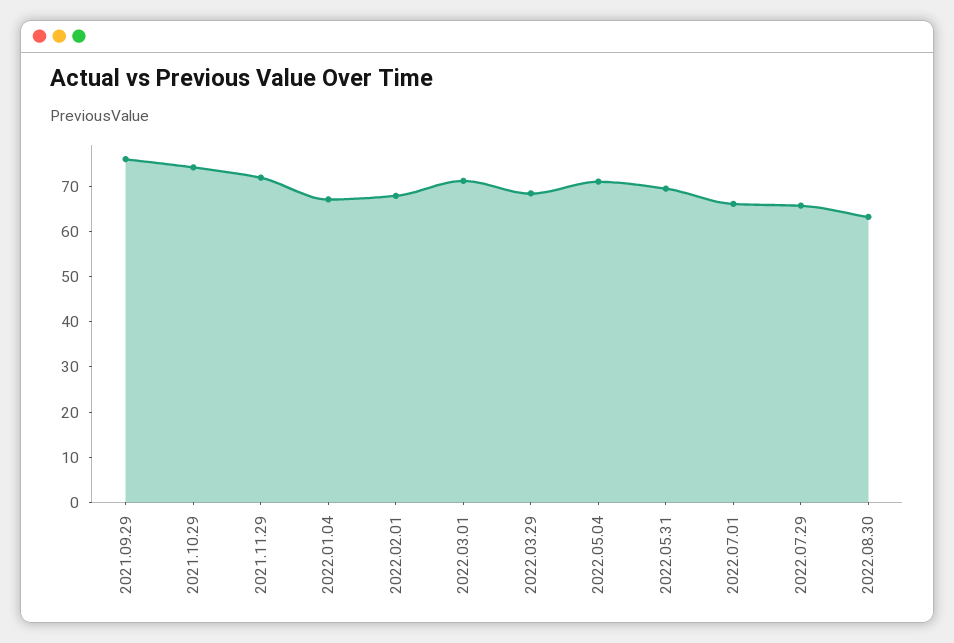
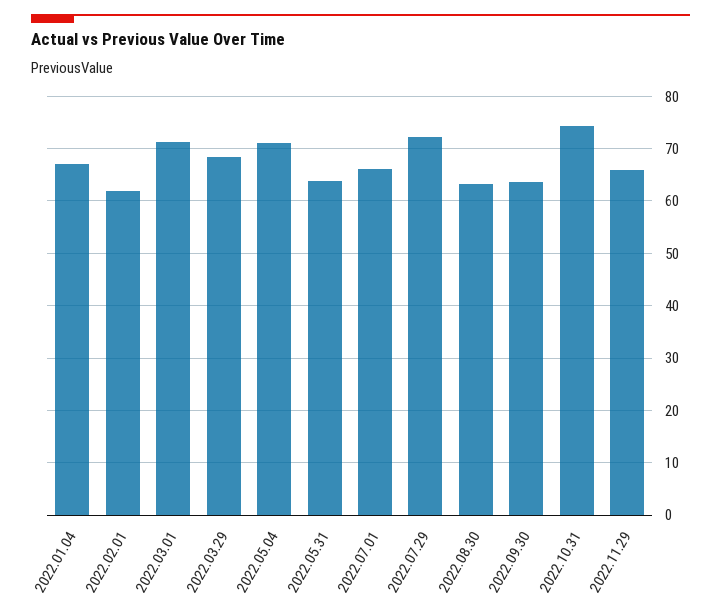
2021.09.29: 76 -> none
2021.10.29: 74 -> none
2021.11.29: 72 -> none
2022.02.01: 68 -> 62
2022.05.31: 70 -> 64
2022.07.29: 66 -> 72
2022.09.30: none -> 64
2022.10.31: none -> 74
2022.11.29: none -> 66

